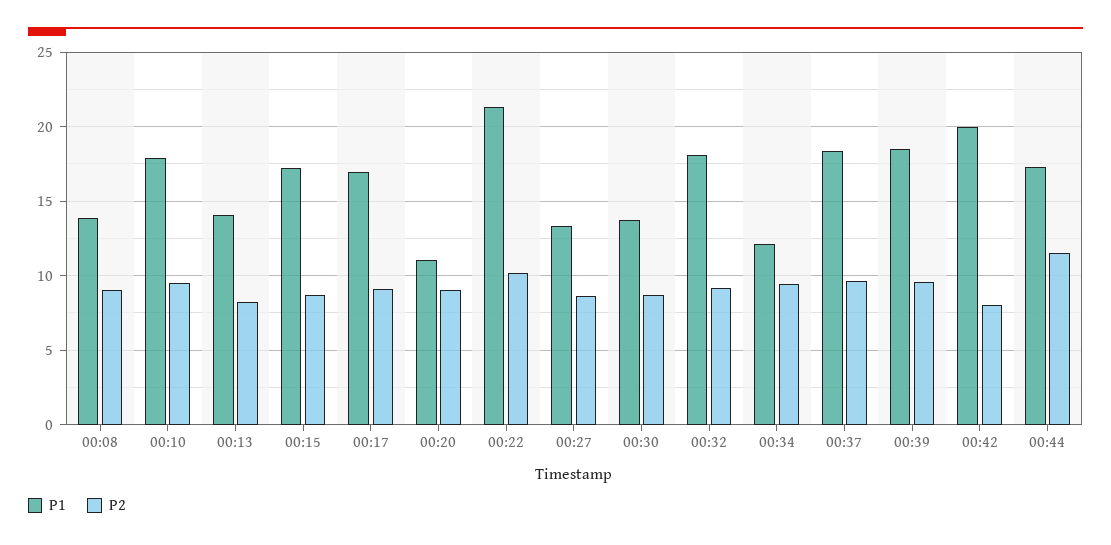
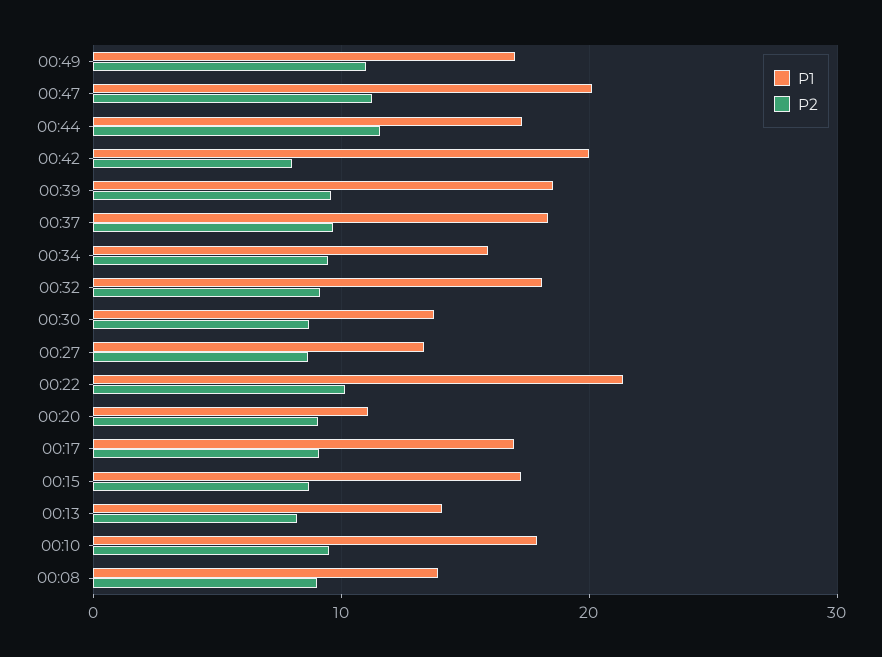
P1, 00:34: 12 -> 16
P1, 00:49: none -> 17
P2, 00:49: none -> 11
P1, 00:47: none -> 20
P2, 00:47: none -> 11

